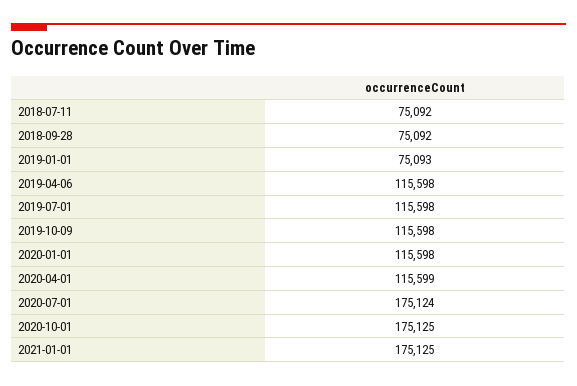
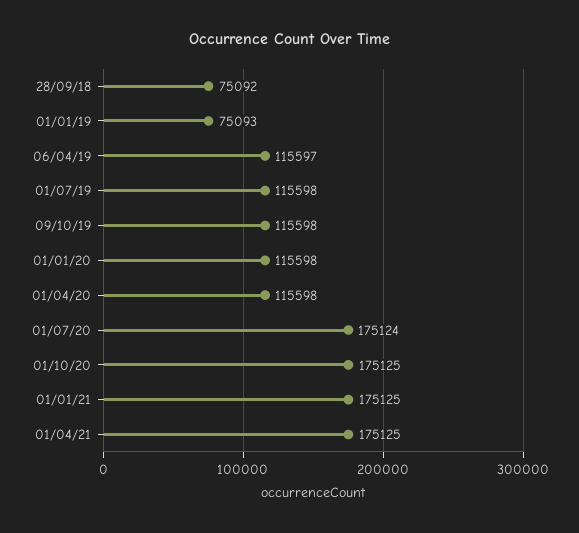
2018-07-11: 75092 -> none
2019-04-06: 115598 -> 115597
2020-04-01: 115599 -> 115598
01/04/21: none -> 175125

